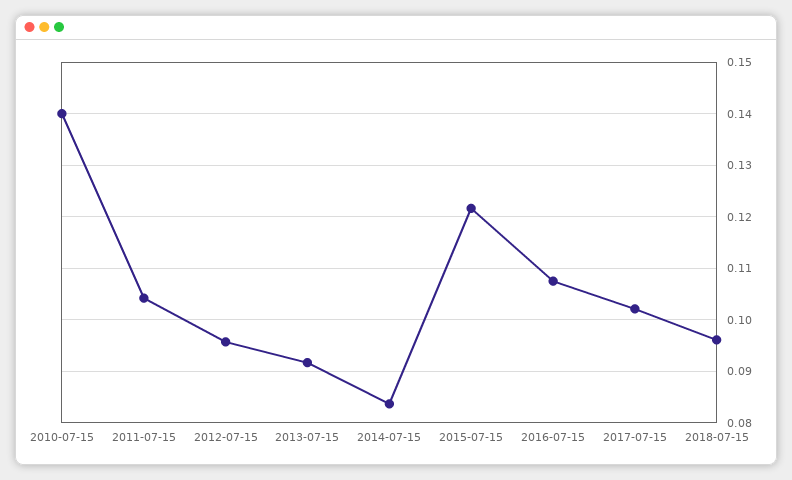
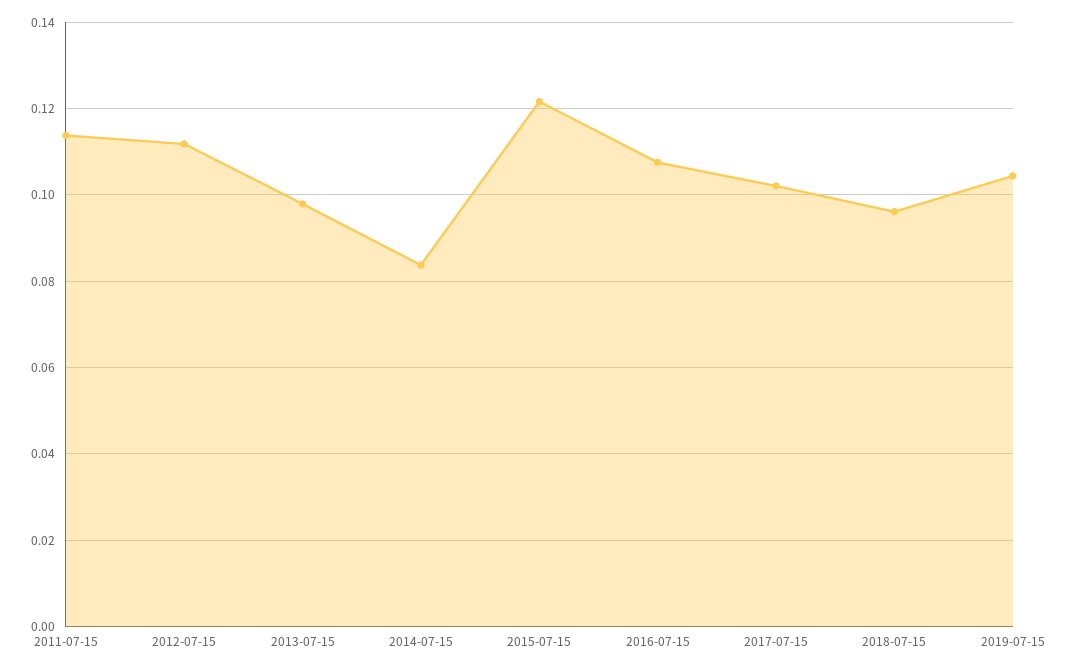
2010-07-15: 0.14 -> none
2011-07-15: 0.104 -> 0.114
2012-07-15: 0.096 -> 0.112
2013-07-15: 0.092 -> 0.098
2019-07-15: none -> 0.104

